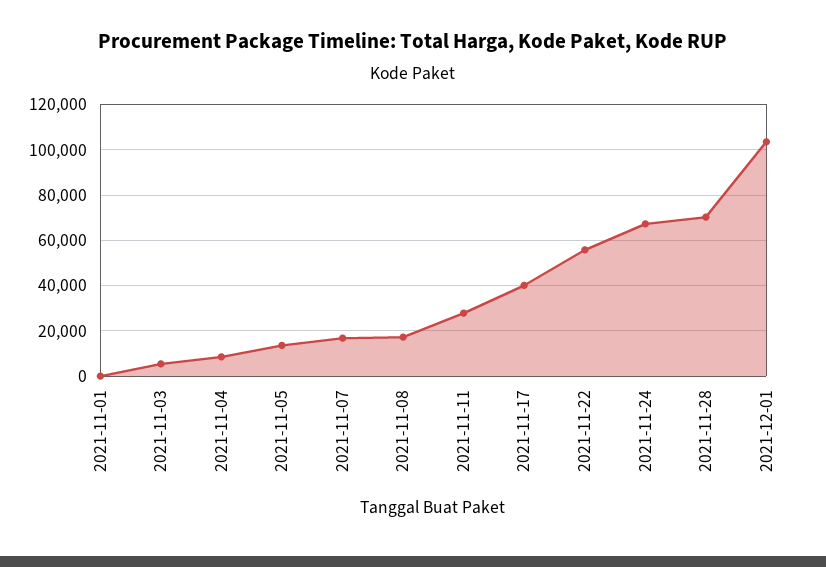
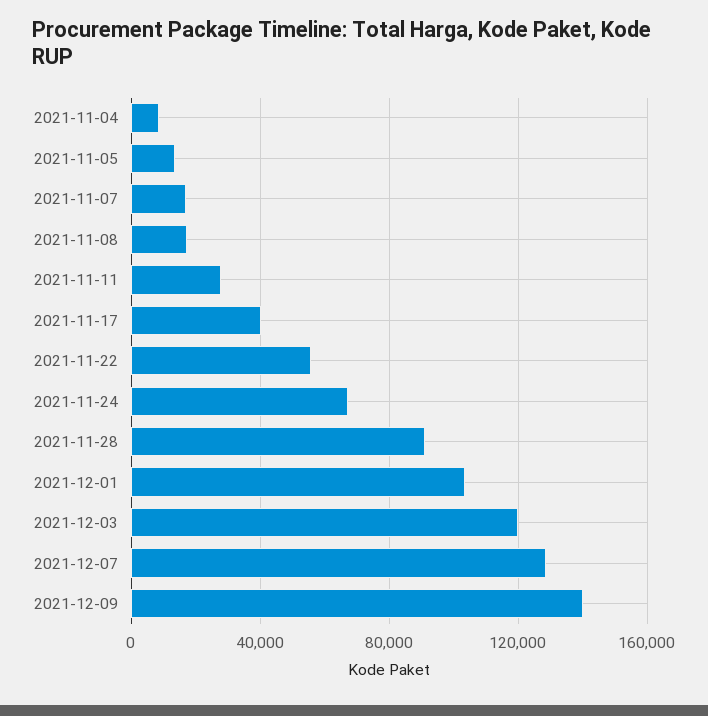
2021-11-01: 0 -> none
2021-11-03: 5000 -> none
2021-11-28: 70000 -> 90000
2021-12-03: none -> 120000
2021-12-07: none -> 130000
2021-12-09: none -> 140000

